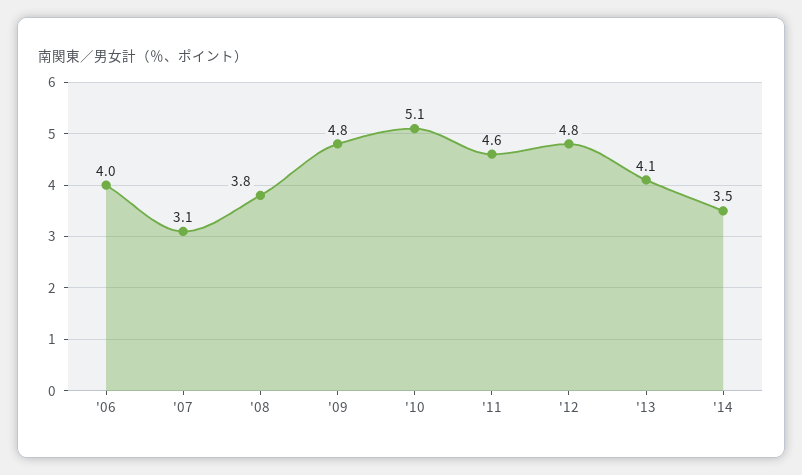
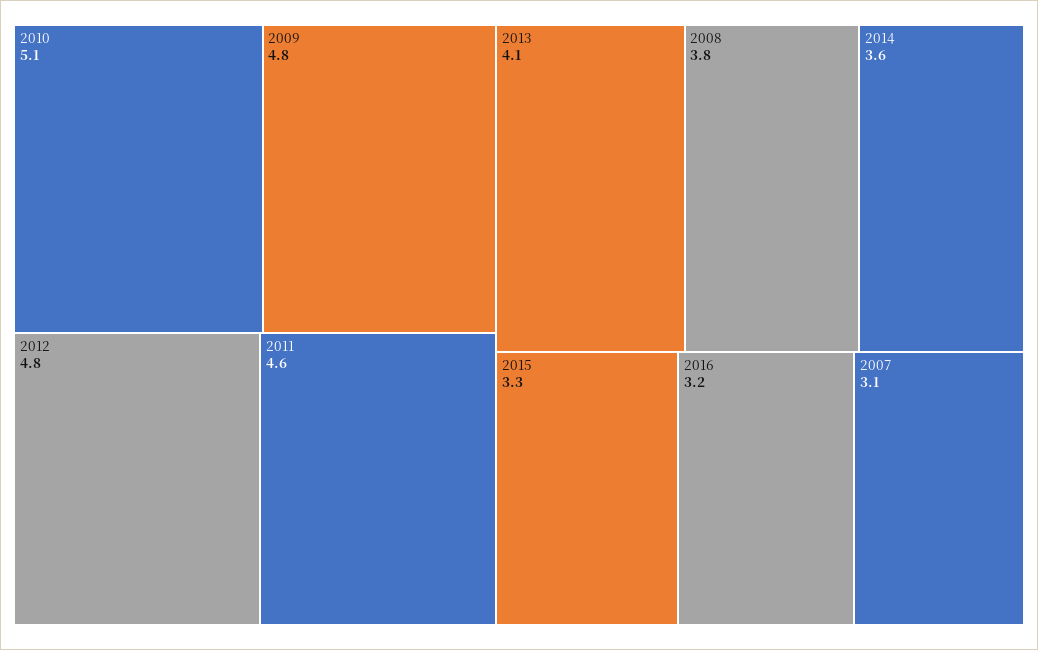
'06: 4 -> none
'14: 3.5 -> 3.6
2015: none -> 3.3
2016: none -> 3.2

